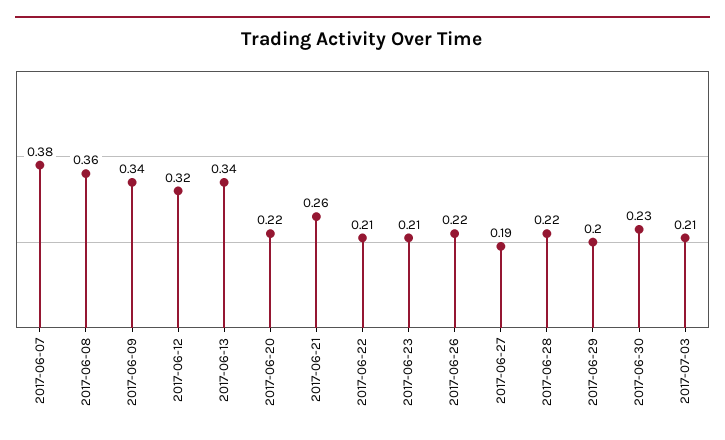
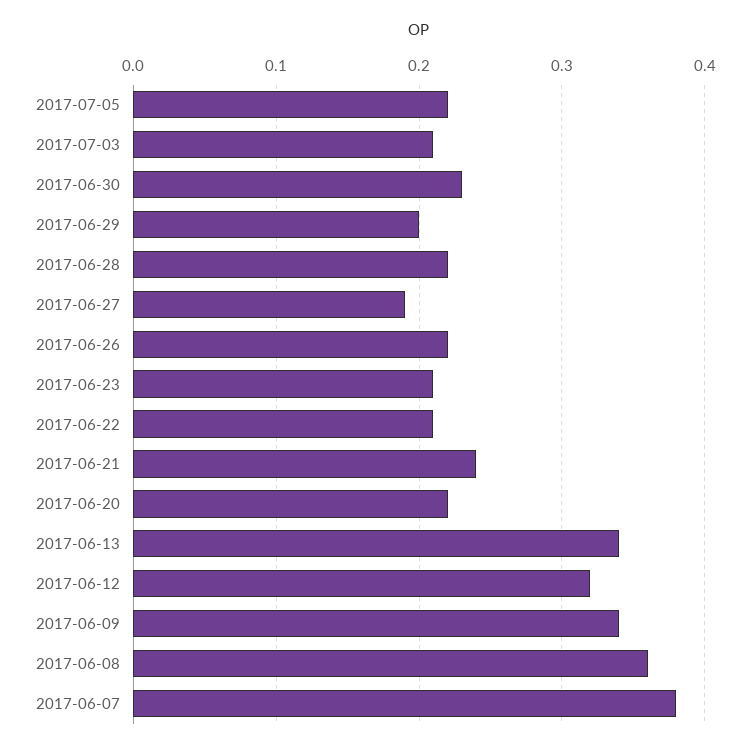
2017-06-21: 0.26 -> 0.24
2017-07-05: none -> 0.22

